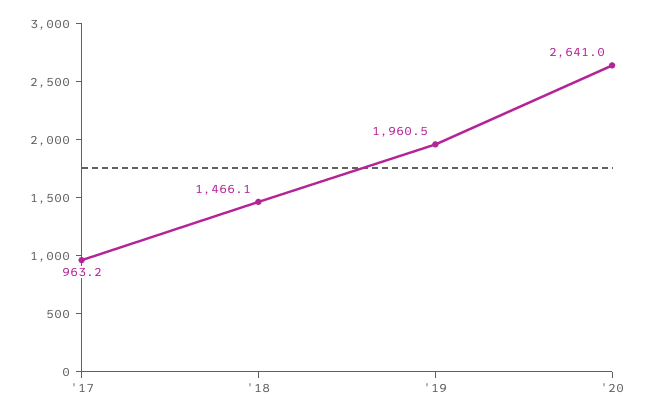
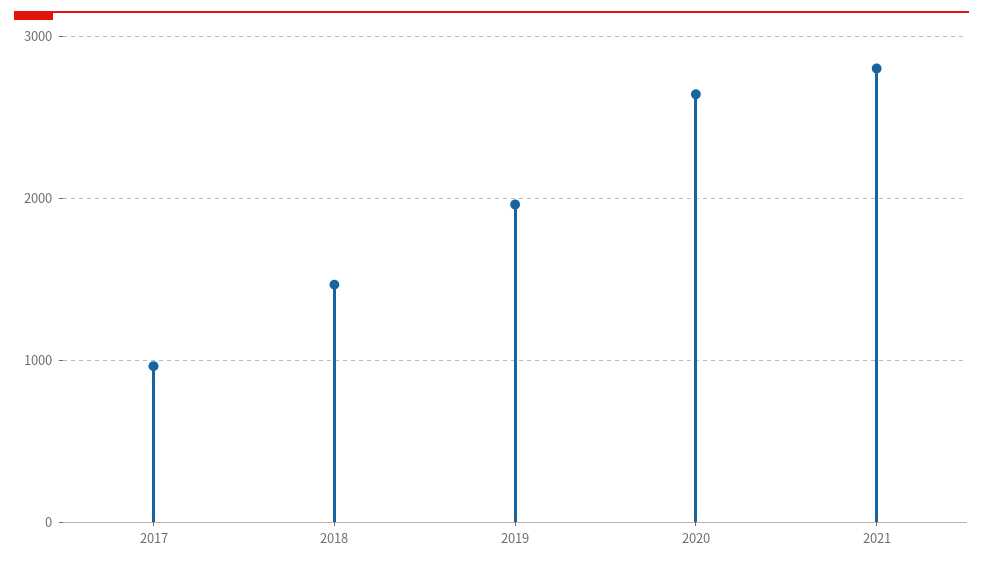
2021: none -> 2800

